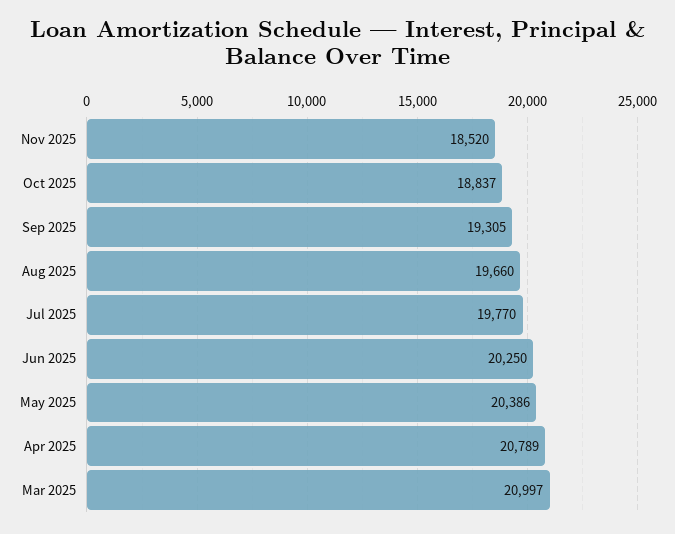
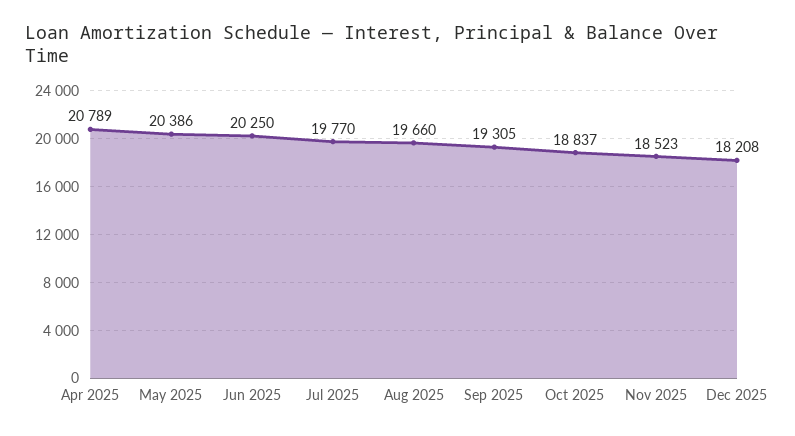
Nov 2025: 18520 -> 18523
Mar 2025: 20997 -> none
Dec 2025: none -> 18208

